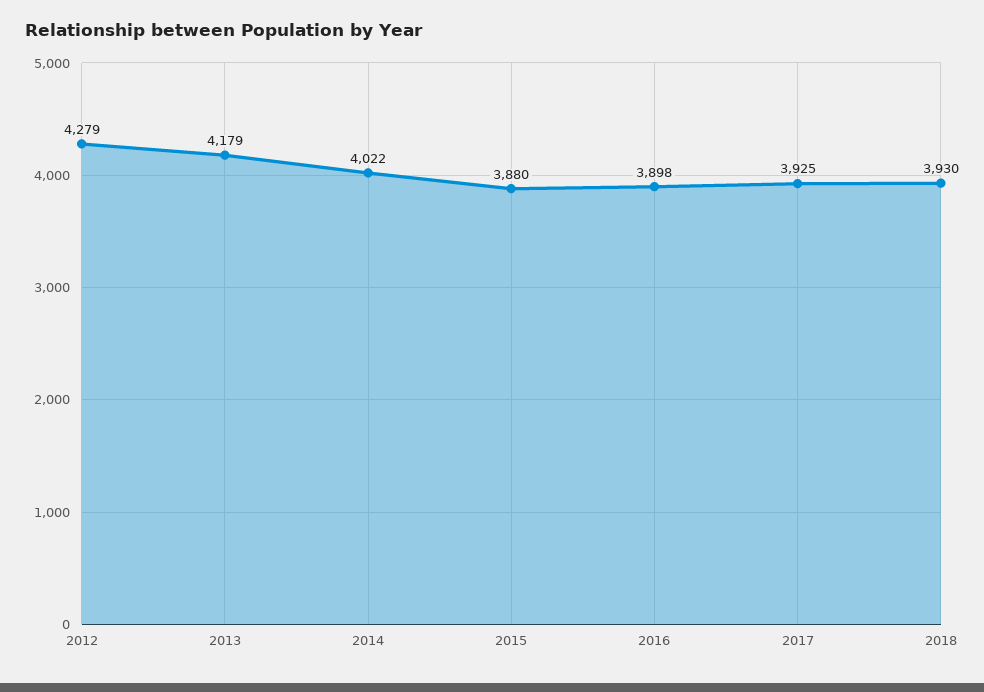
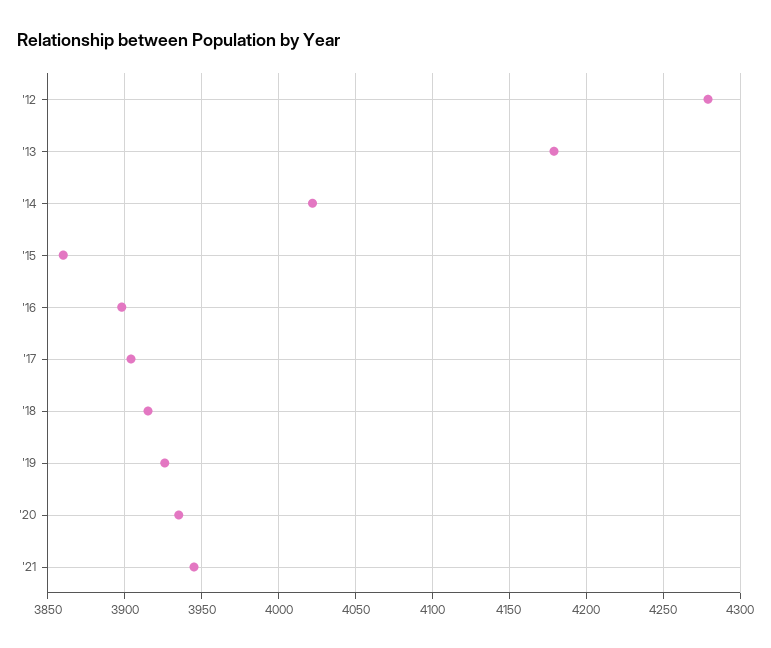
2015: 3880 -> 3860
2017: 3925 -> 3905
2018: 3930 -> 3915
'19: none -> 3925
'20: none -> 3935
'21: none -> 3945

